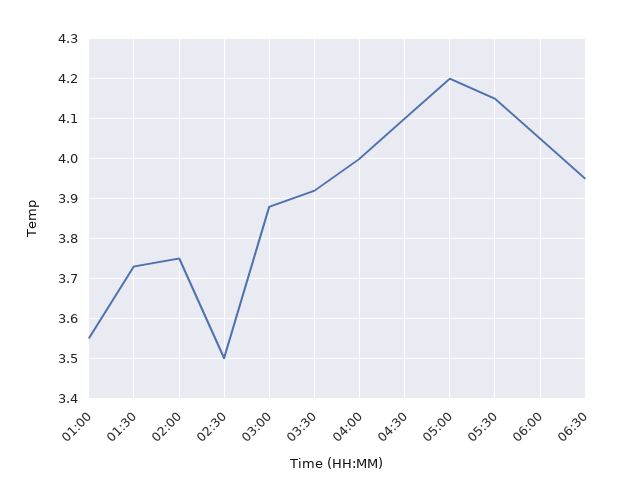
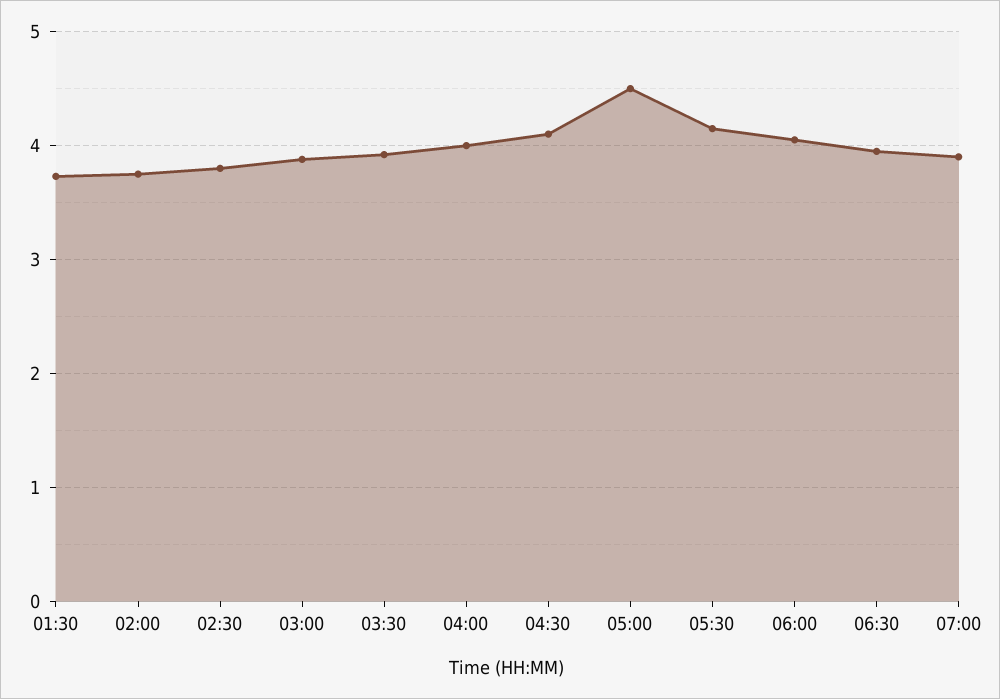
01:00: 3.55 -> none
02:30: 3.5 -> 3.8
05:00: 4.2 -> 4.5
07:00: none -> 3.9

